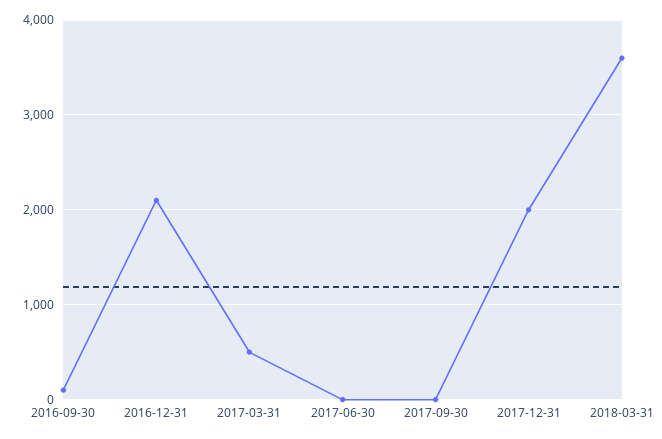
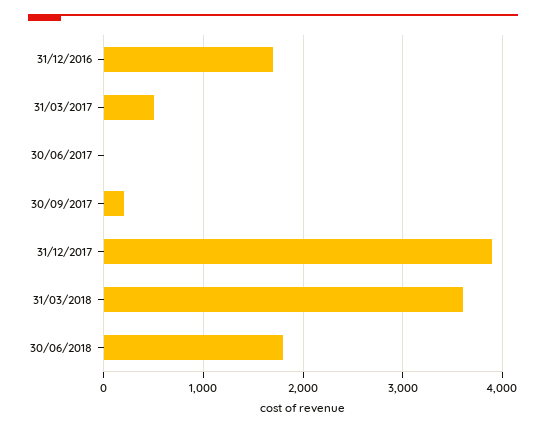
2016-09-30: 100 -> none
2016-12-31: 2100 -> 1700
2017-09-30: 0 -> 200
2017-12-31: 2000 -> 3900
30/06/2018: none -> 1800

